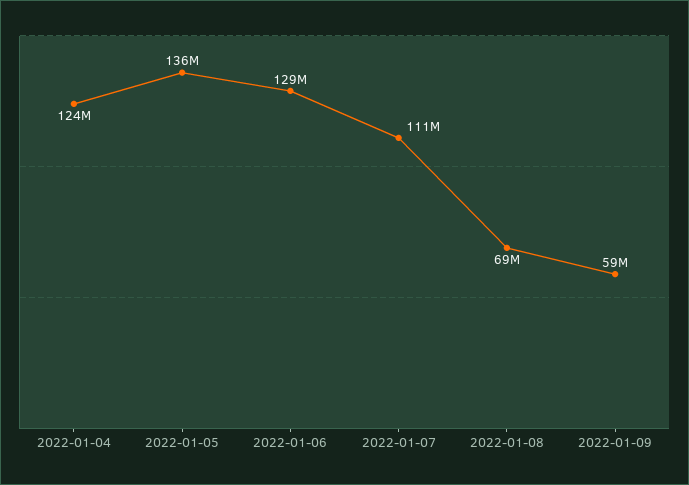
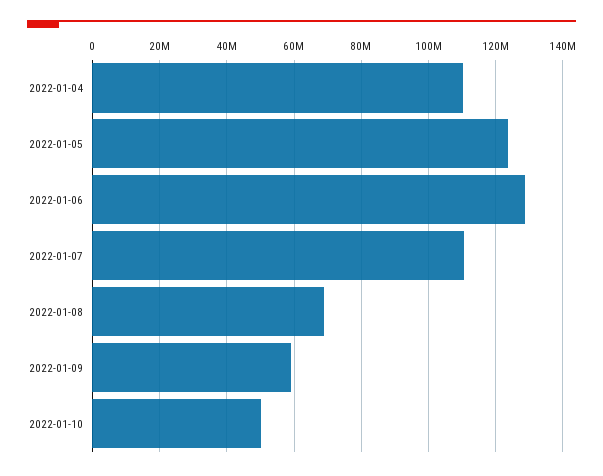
2022-01-04: 124000000 -> 110000000
2022-01-05: 136000000 -> 124000000
2022-01-10: none -> 50000000

